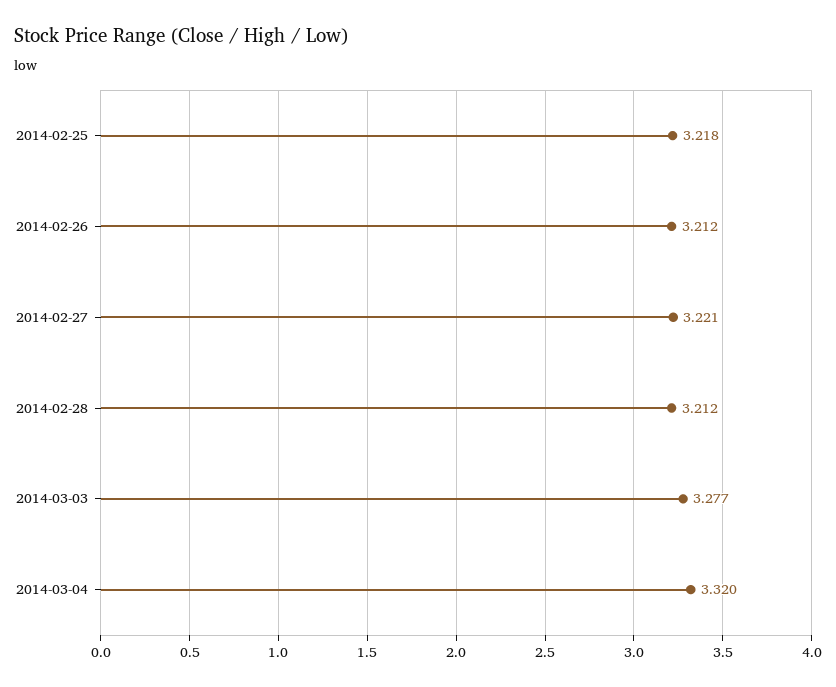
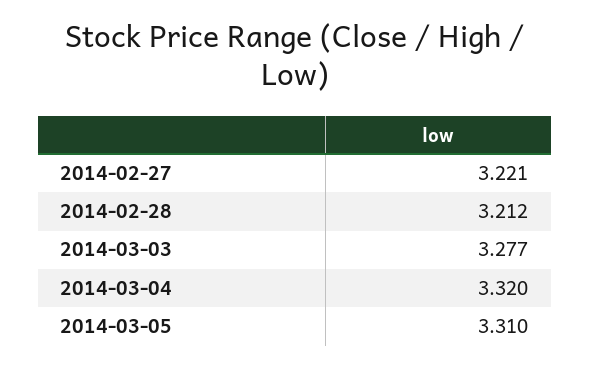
2014-02-25: 3.218 -> none
2014-02-26: 3.212 -> none
2014-03-05: none -> 3.31

